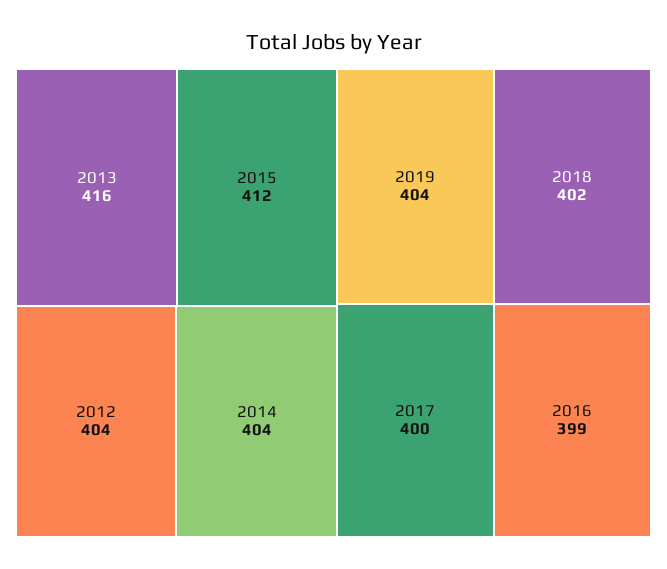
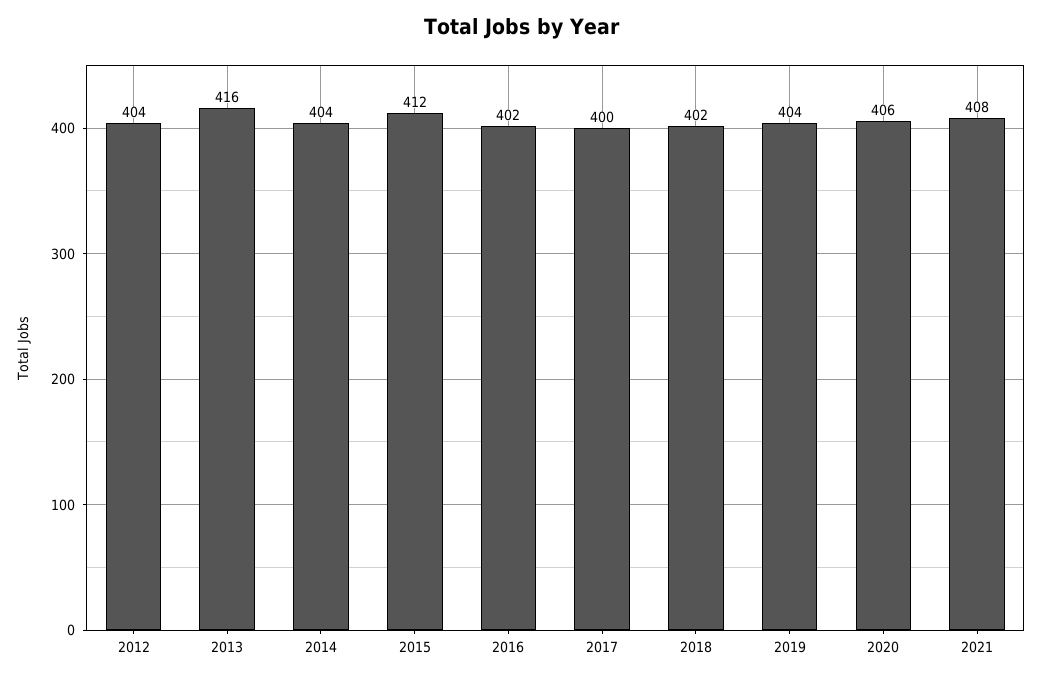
2016: 399 -> 402
2020: none -> 406
2021: none -> 408

